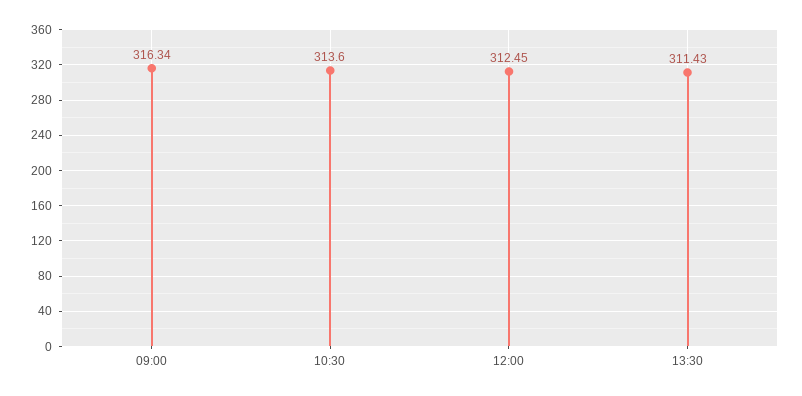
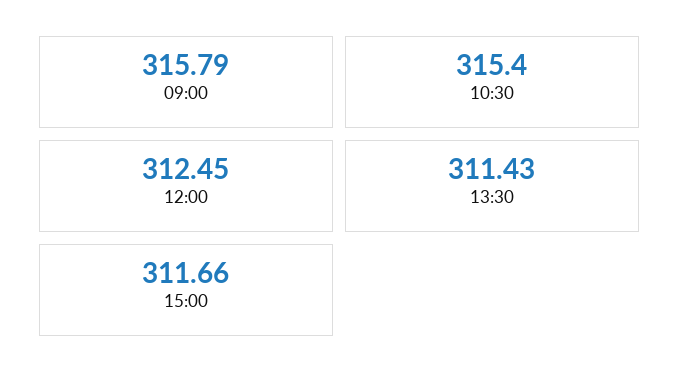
09:00: 316.34 -> 315.79
10:30: 313.6 -> 315.4
15:00: none -> 311.66

